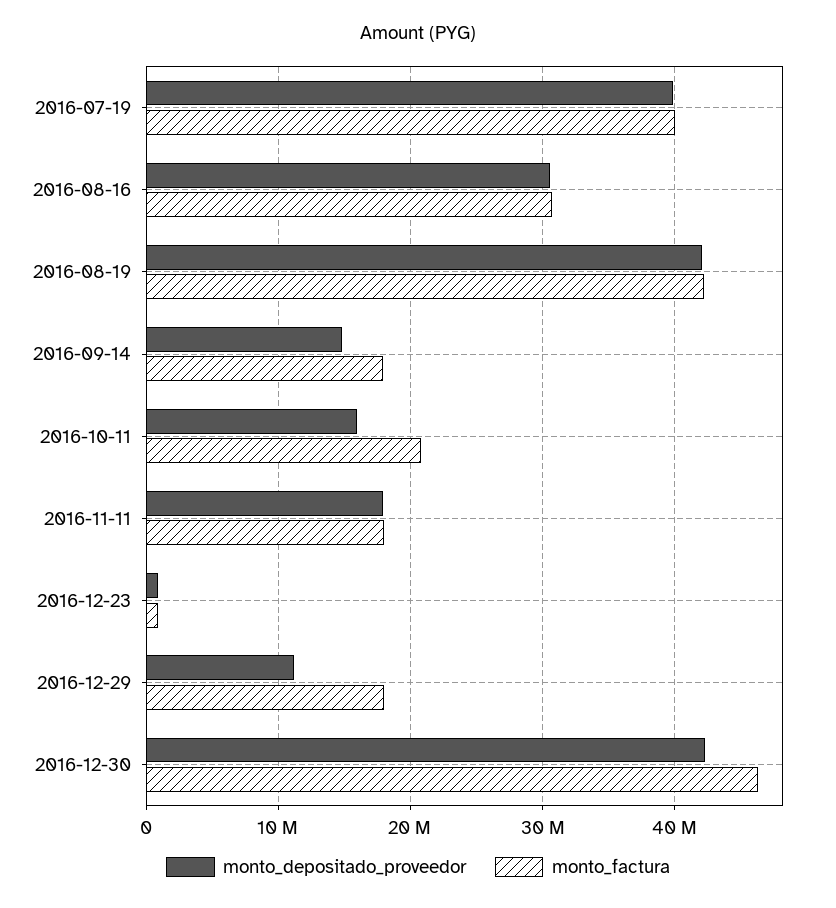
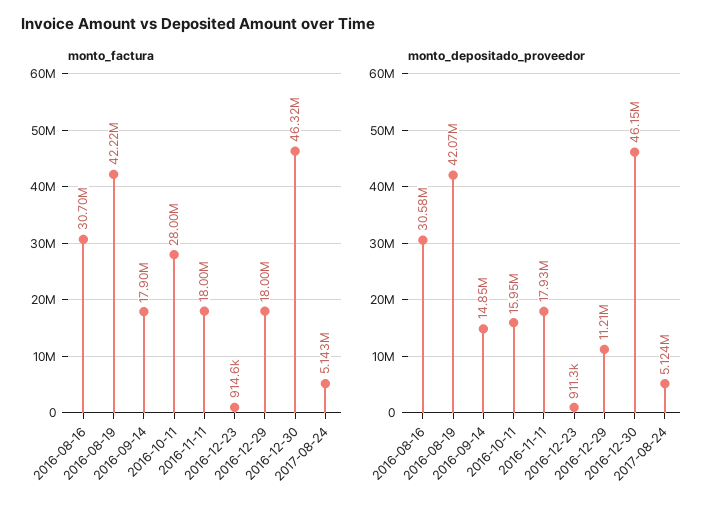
monto_depositado_proveedor, 2016-07-19: 40000000 -> none
monto_factura, 2016-07-19: 40000000 -> none
monto_factura, 2016-10-11: 21000000 -> 28000000
monto_depositado_proveedor, 2016-12-30: 42000000 -> 46150000
monto_factura, 2017-08-24: none -> 5143000
monto_depositado_proveedor, 2017-08-24: none -> 5124000

